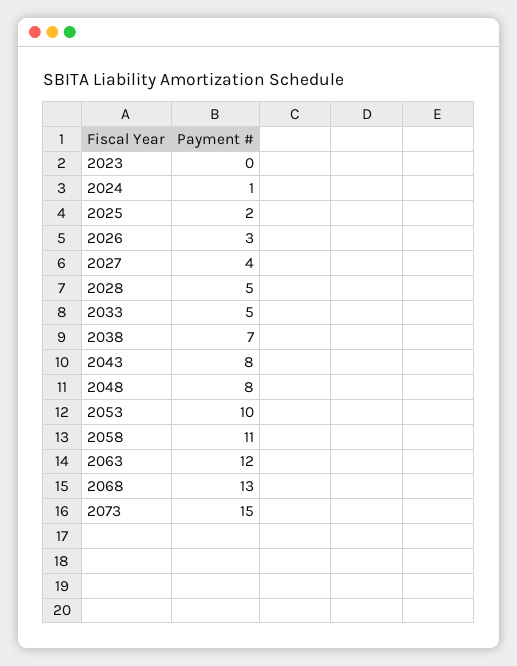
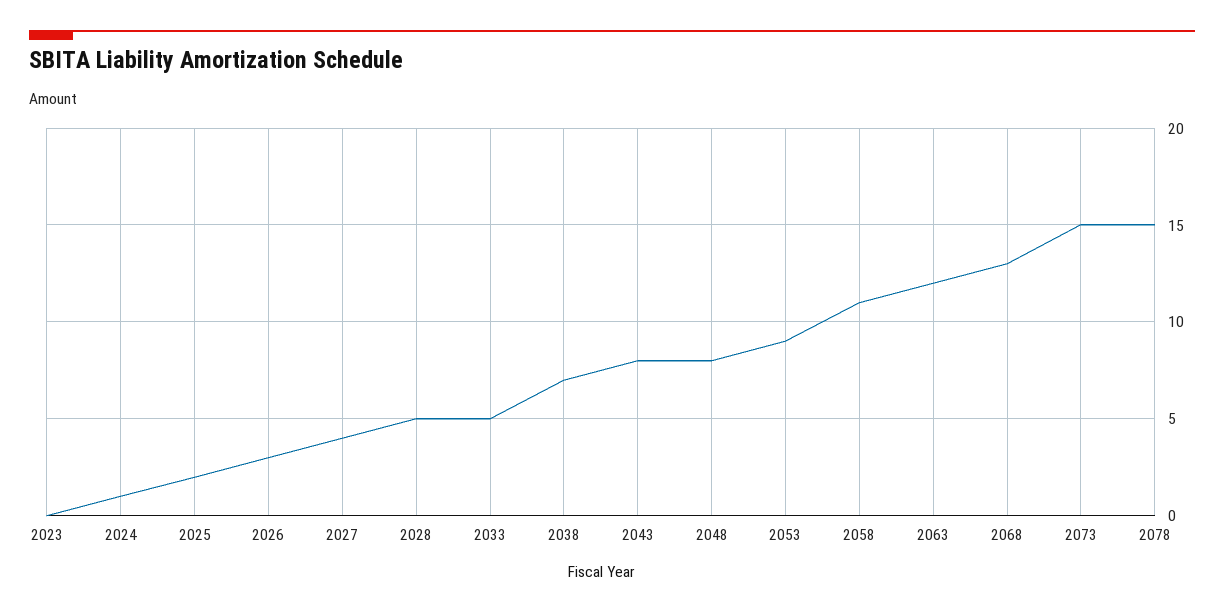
2053: 10 -> 9
2078: none -> 15

